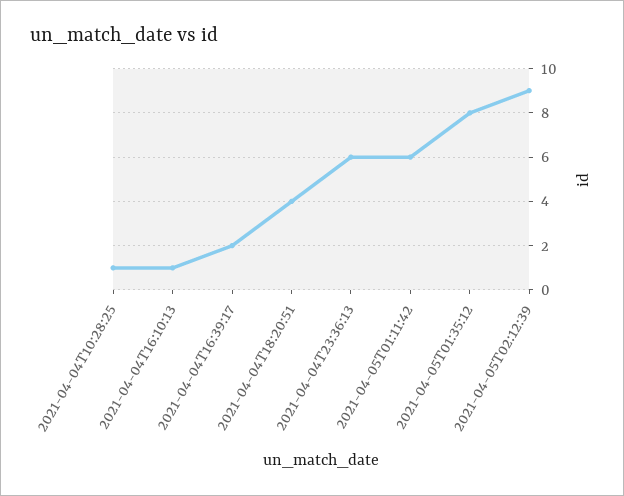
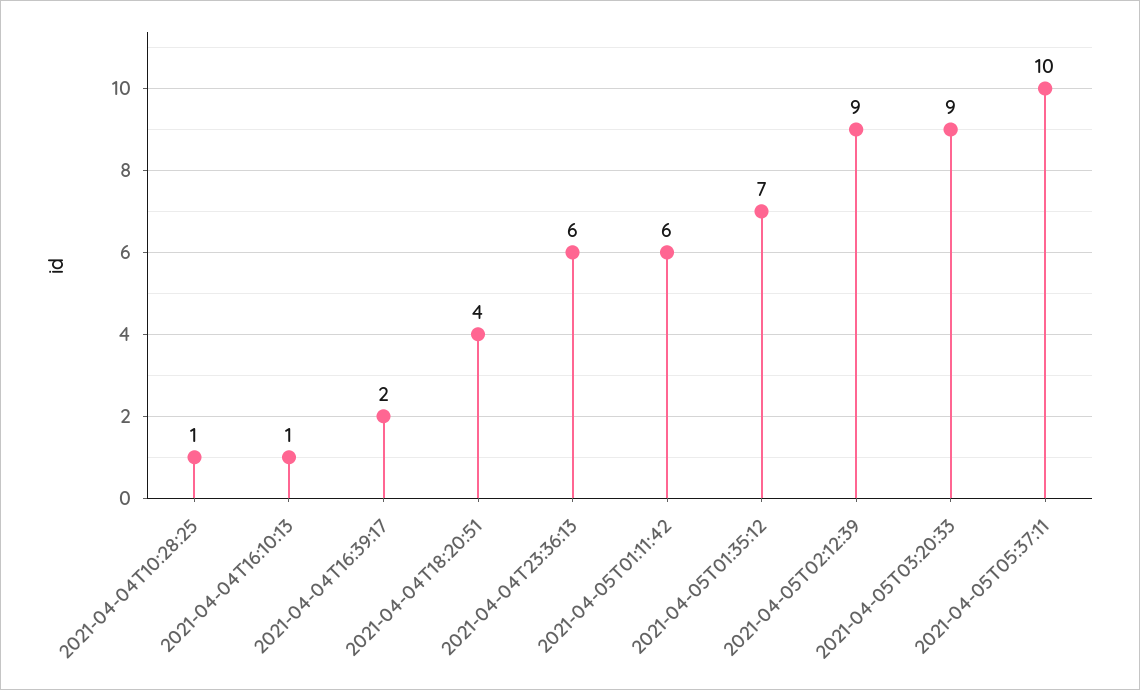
2021-04-05T01:35:12: 8 -> 7
2021-04-05T03:20:33: none -> 9
2021-04-05T05:37:11: none -> 10

